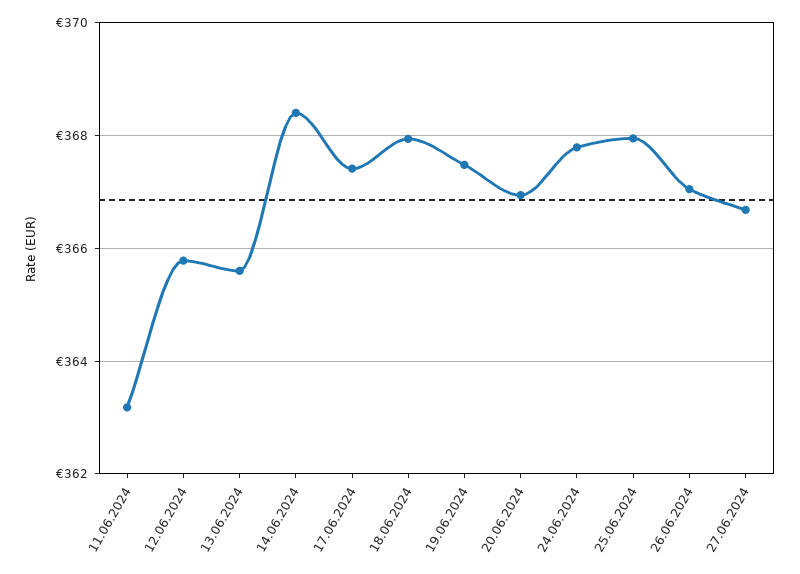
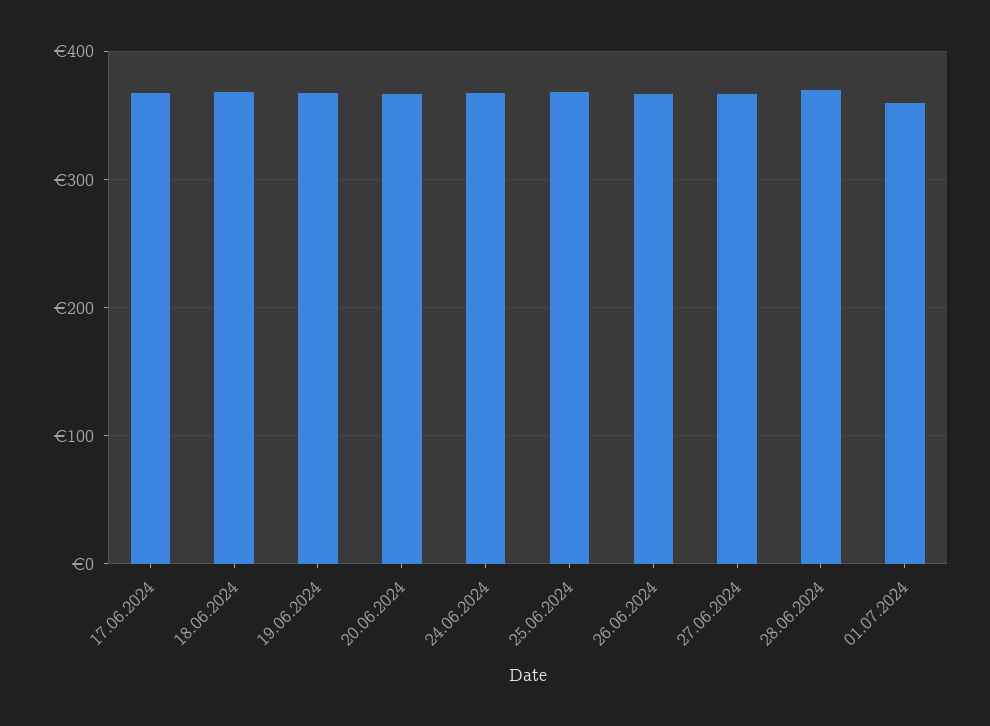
11.06.2024: 363.2 -> none
12.06.2024: 365.8 -> none
13.06.2024: 365.6 -> none
14.06.2024: 368.4 -> none
28.06.2024: none -> 370
01.07.2024: none -> 360

